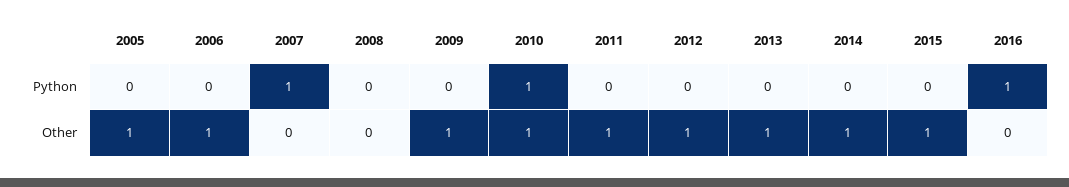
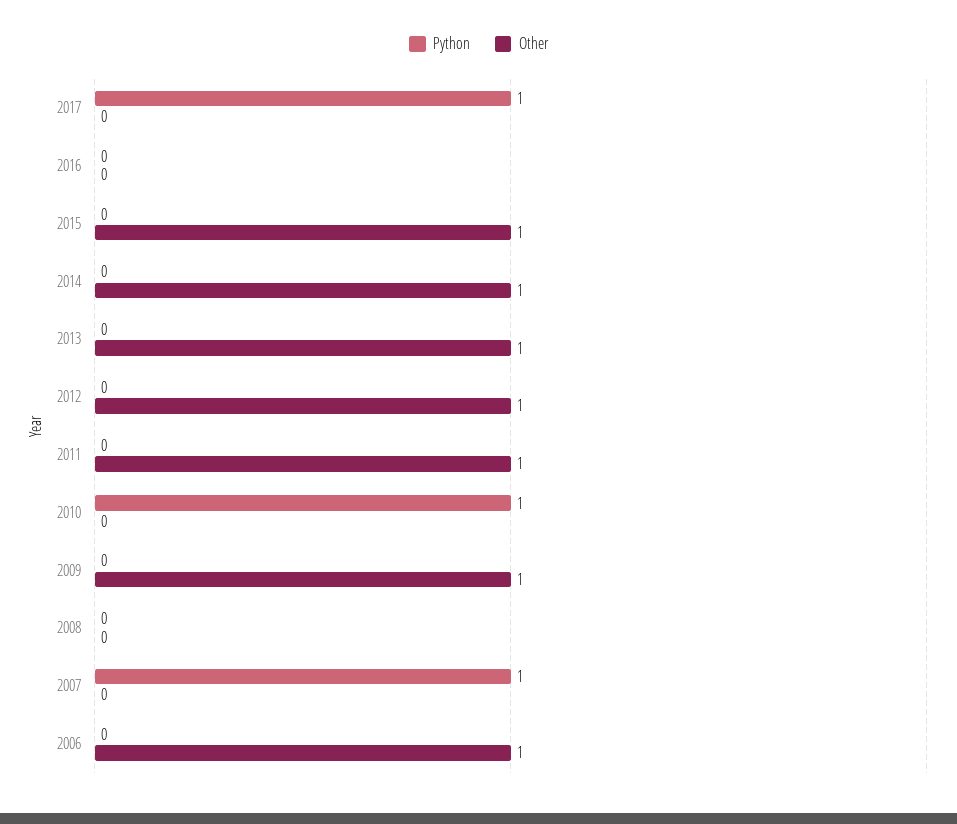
Python, 2005: 0 -> none
Python, 2016: 1 -> 0
Other, 2005: 1 -> none
Other, 2010: 1 -> 0
Python, 2017: none -> 1
Other, 2017: none -> 0

